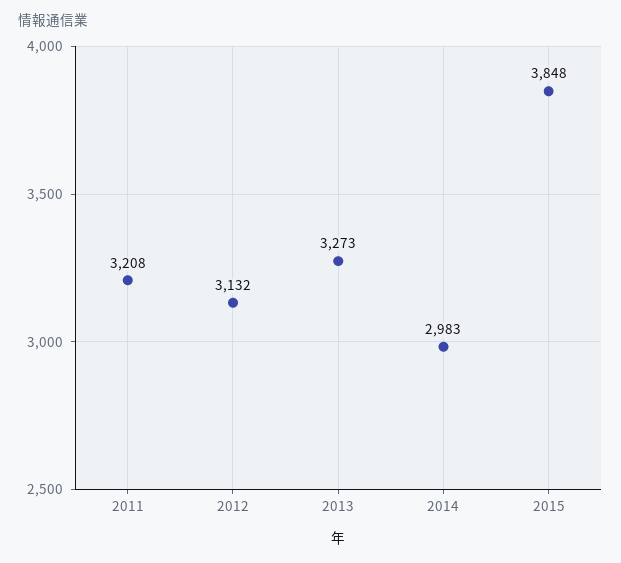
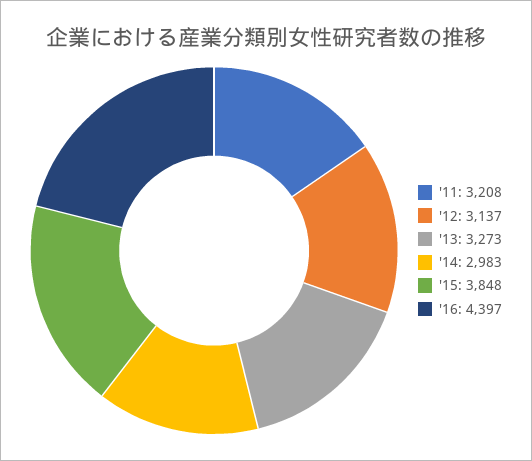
2012: 3132 -> 3137
'16: none -> 4397

